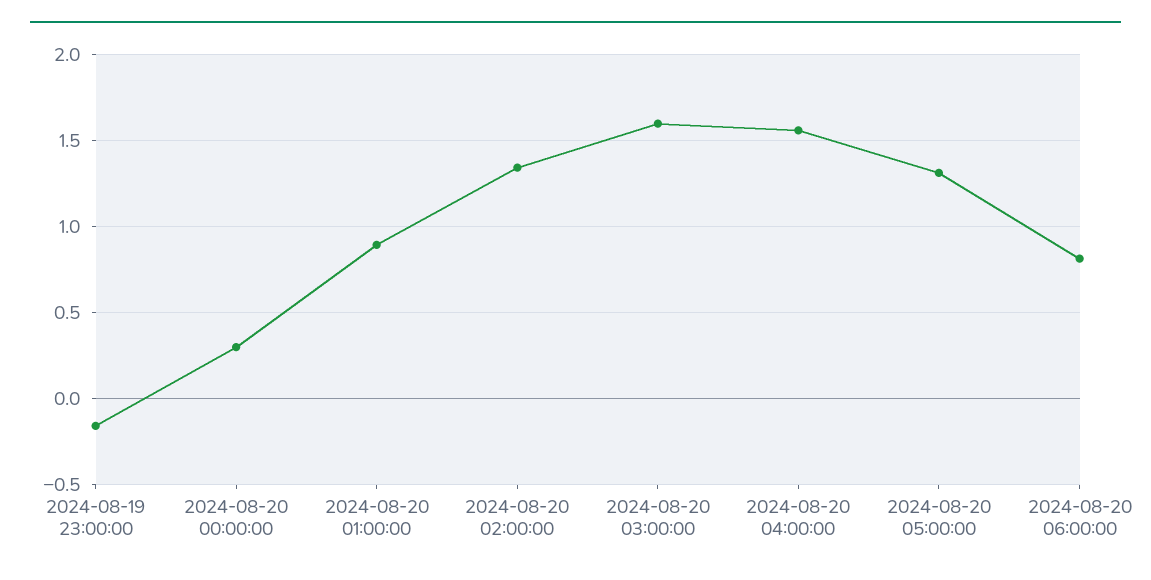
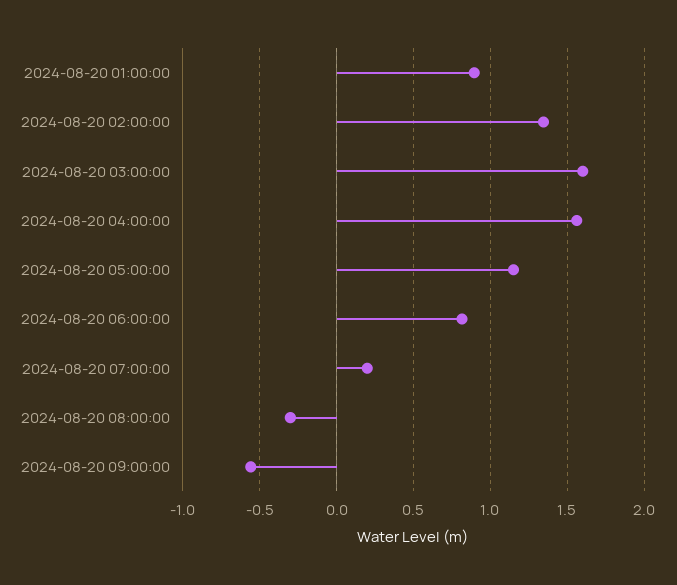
2024-08-19 23:00:00: -0.15 -> none
2024-08-20 00:00:00: 0.3 -> none
2024-08-20 05:00:00: 1.3 -> 1.15
2024-08-20 07:00:00: none -> 0.2
2024-08-20 08:00:00: none -> -0.3
2024-08-20 09:00:00: none -> -0.55

